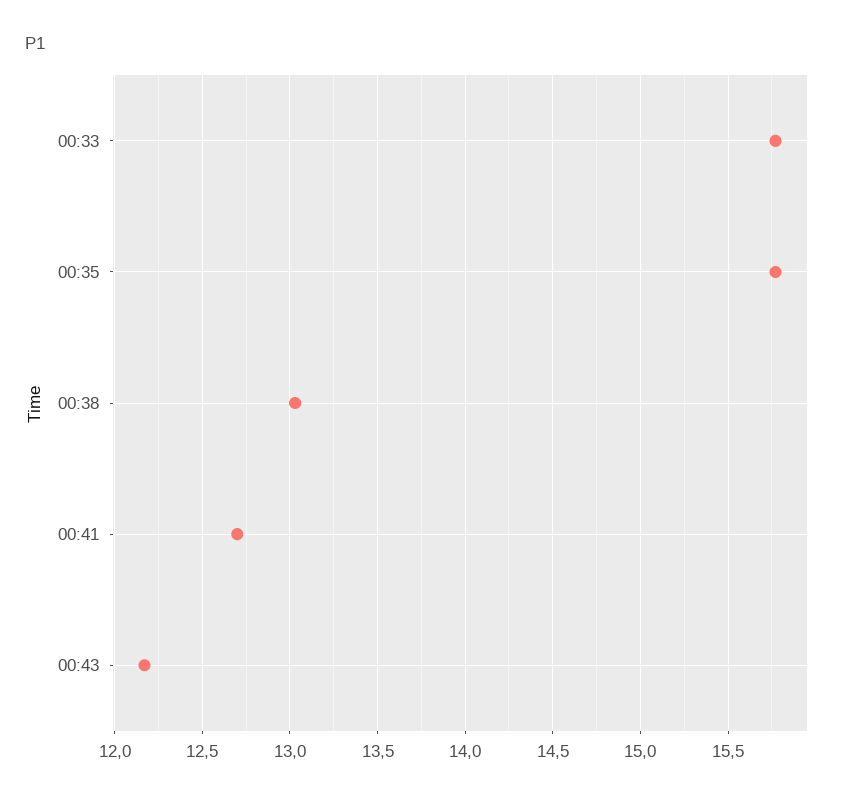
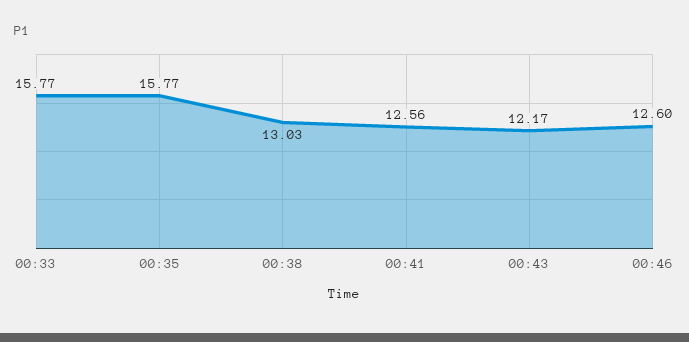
00:41: 12.7 -> 12.56
00:46: none -> 12.6

